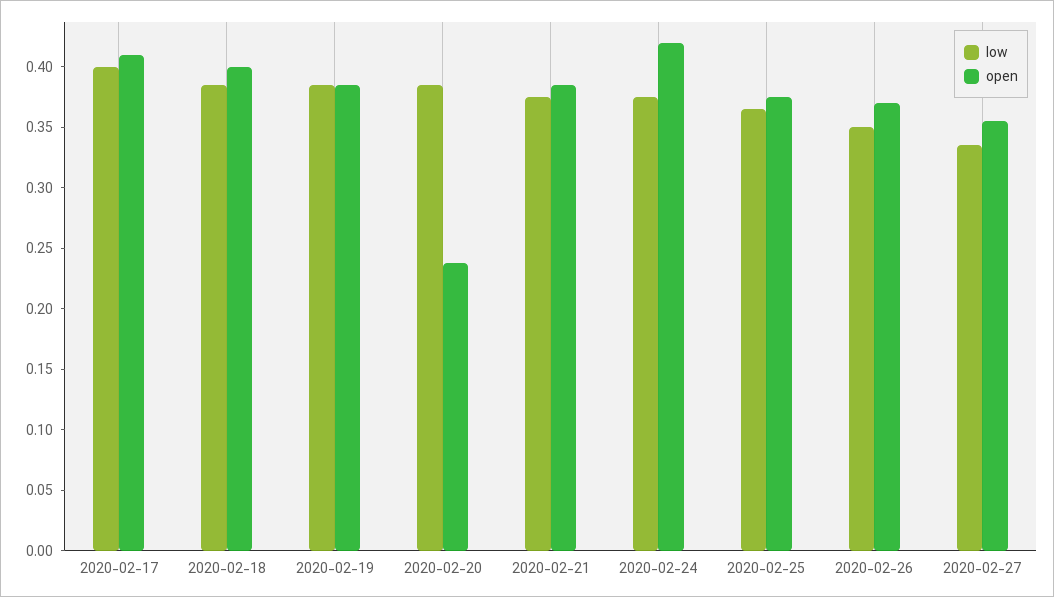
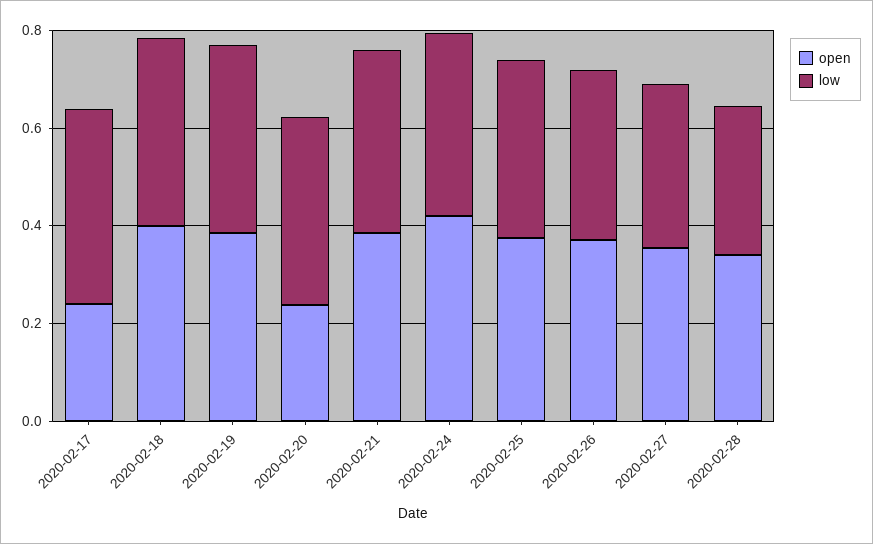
open, 2020-02-17: 0.41 -> 0.25
open, 2020-02-28: none -> 0.35
low, 2020-02-28: none -> 0.3

